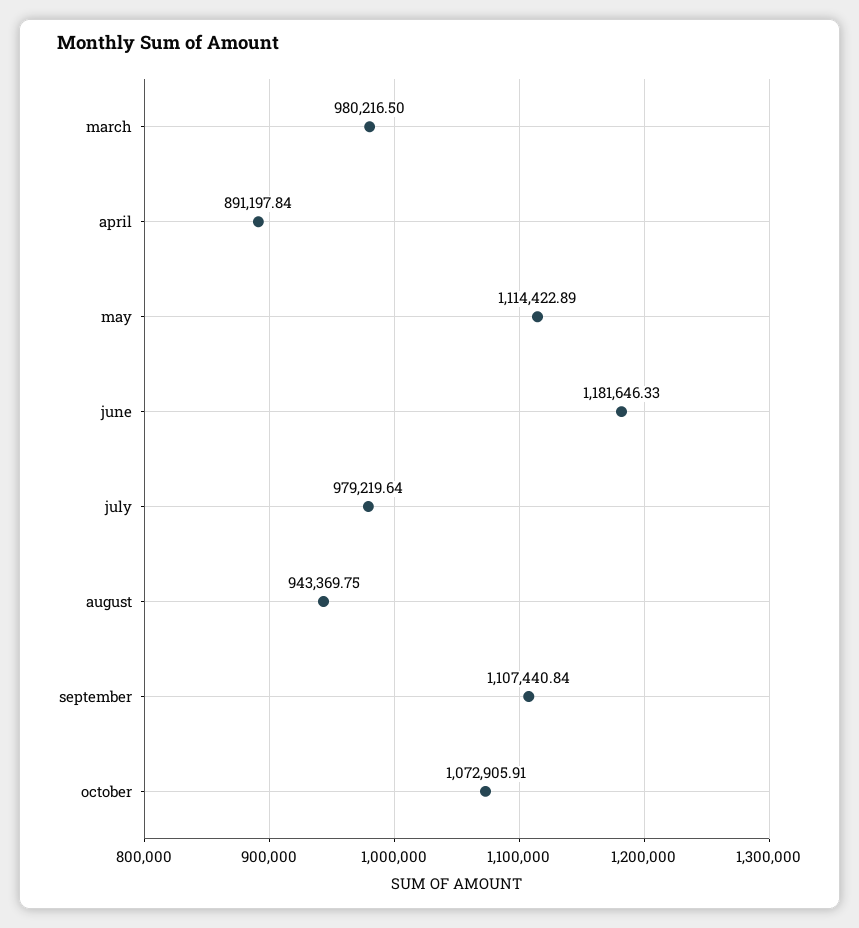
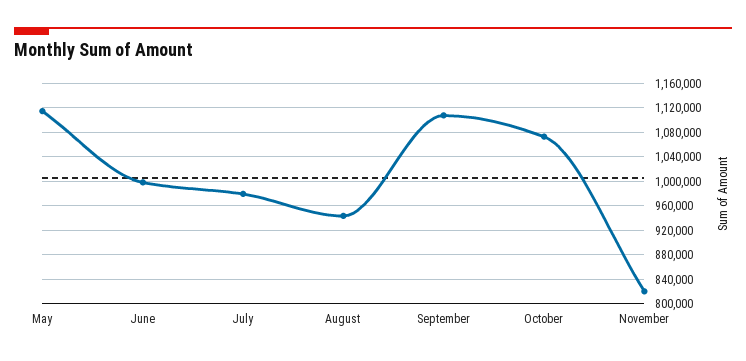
march: 980216.5 -> none
april: 891197.84 -> none
june: 1181646.33 -> 1000000
November: none -> 820000

